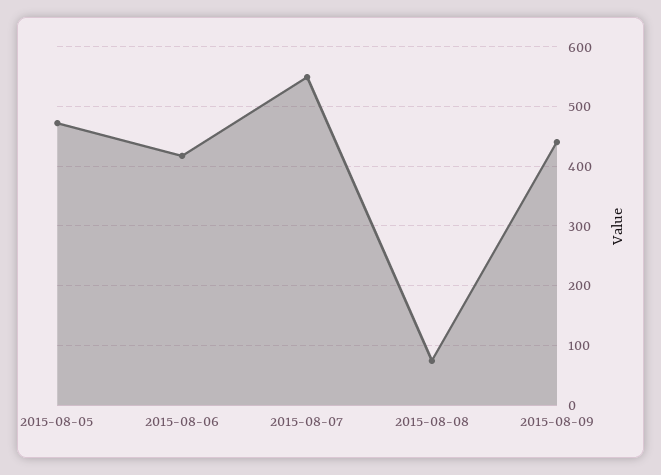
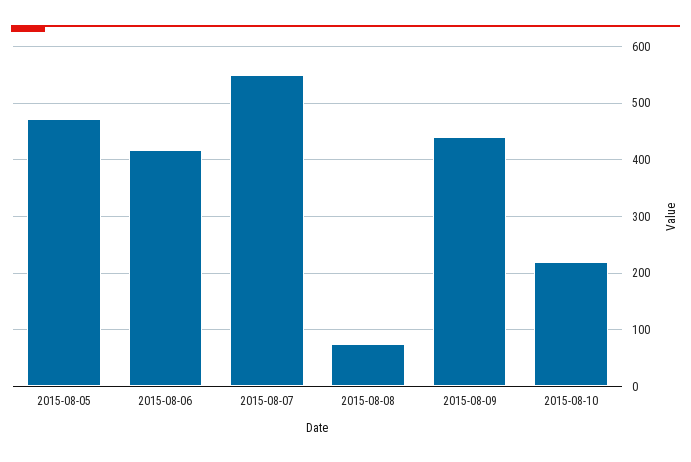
2015-08-10: none -> 220

